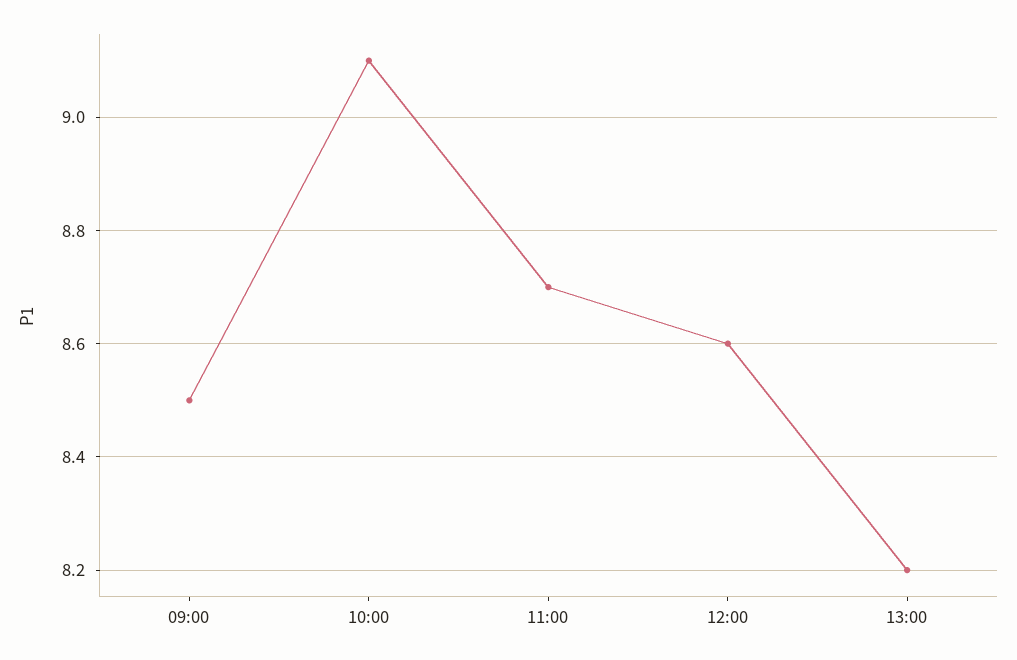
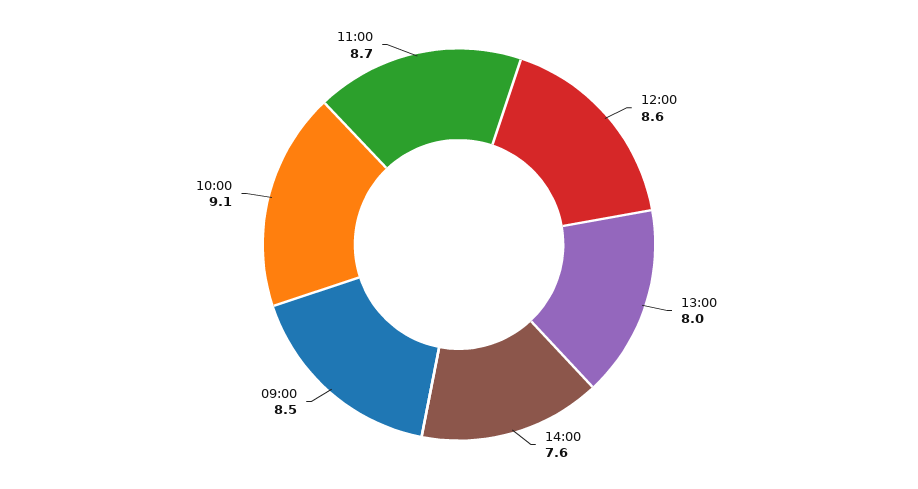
13:00: 8.2 -> 8
14:00: none -> 7.6

